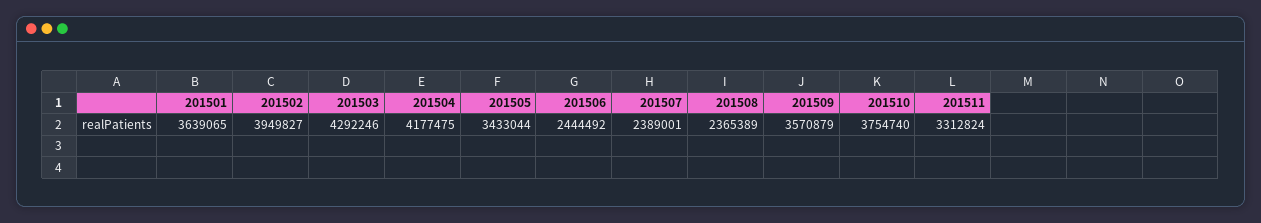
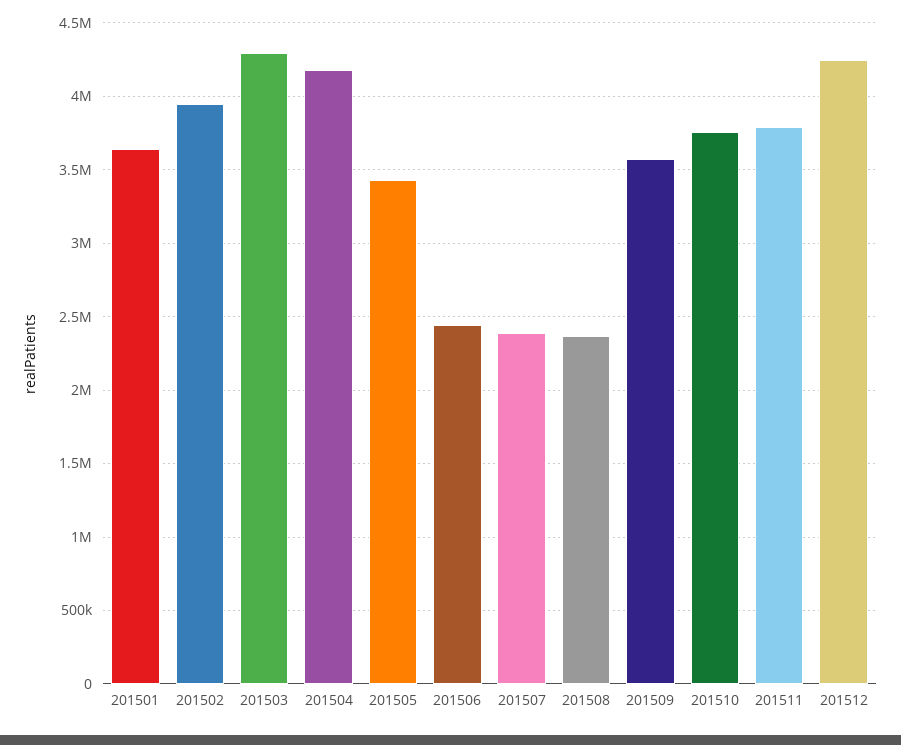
201511: 3312824 -> 3800000
201512: none -> 4250000

